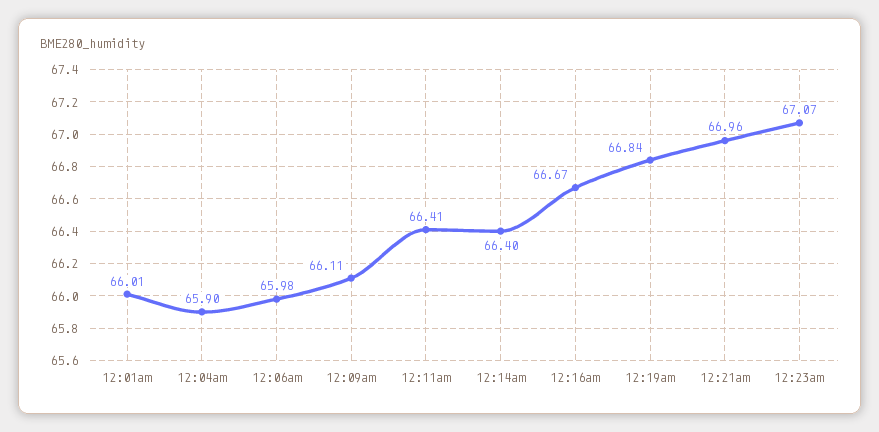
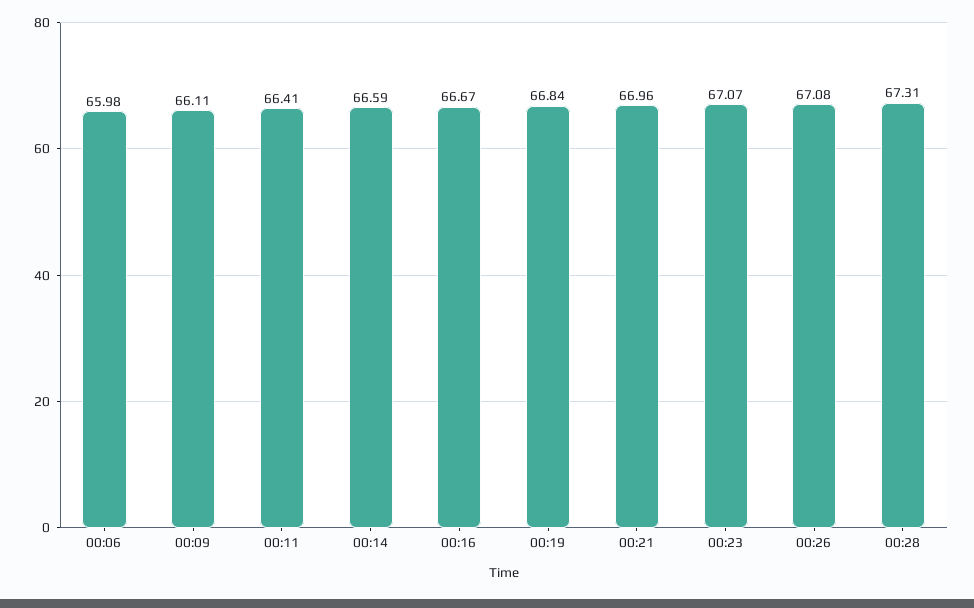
12:01am: 66.01 -> none
12:04am: 65.9 -> none
12:14am: 66.4 -> 66.59
00:26: none -> 67.08
00:28: none -> 67.31

